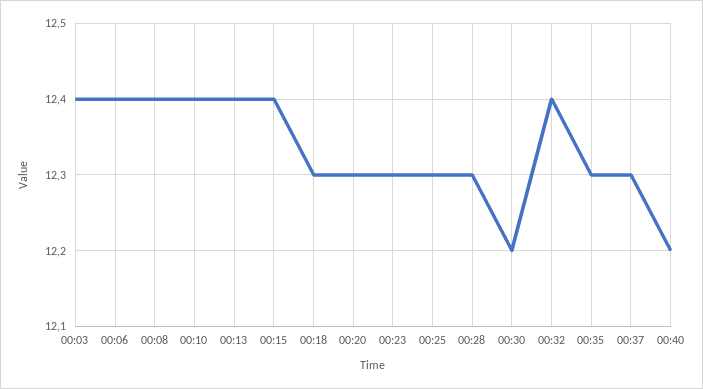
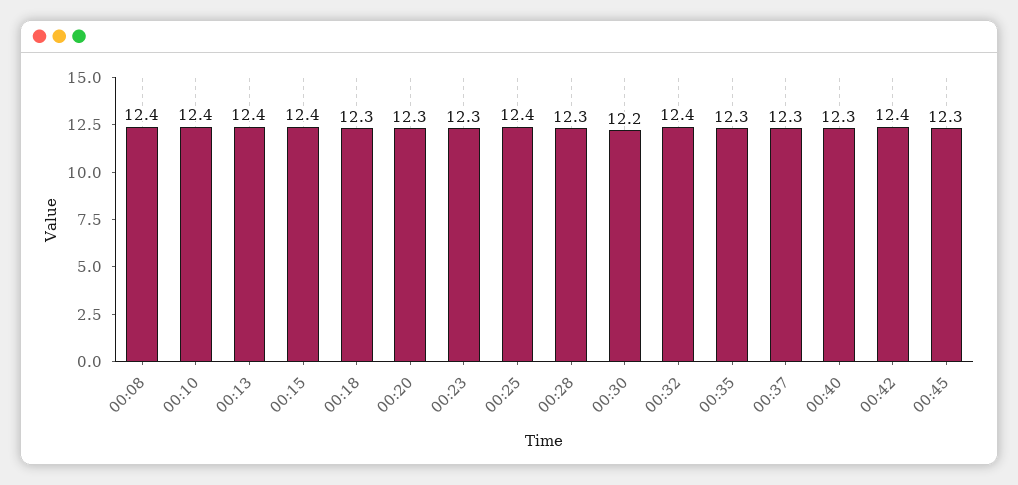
00:03: 12.4 -> none
00:06: 12.4 -> none
00:25: 12.3 -> 12.4
00:40: 12.2 -> 12.3
00:42: none -> 12.4
00:45: none -> 12.3

